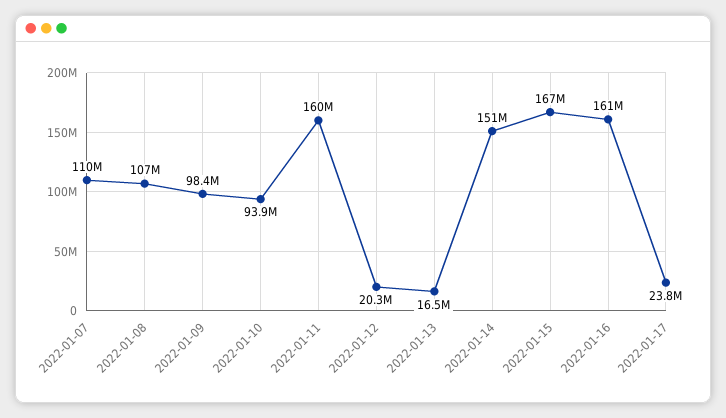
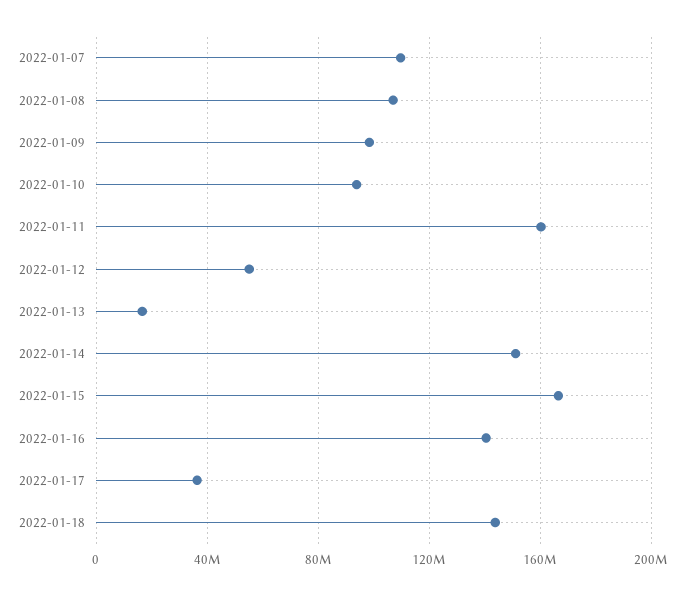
2022-01-12: 20300000 -> 55000000
2022-01-16: 161000000 -> 140000000
2022-01-17: 23800000 -> 35000000
2022-01-18: none -> 145000000

